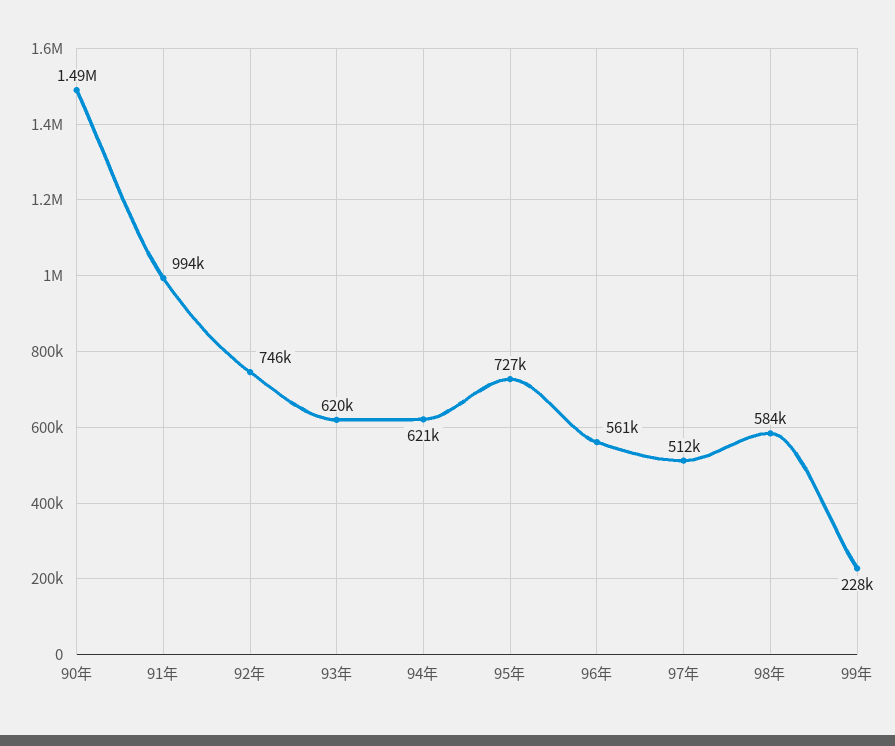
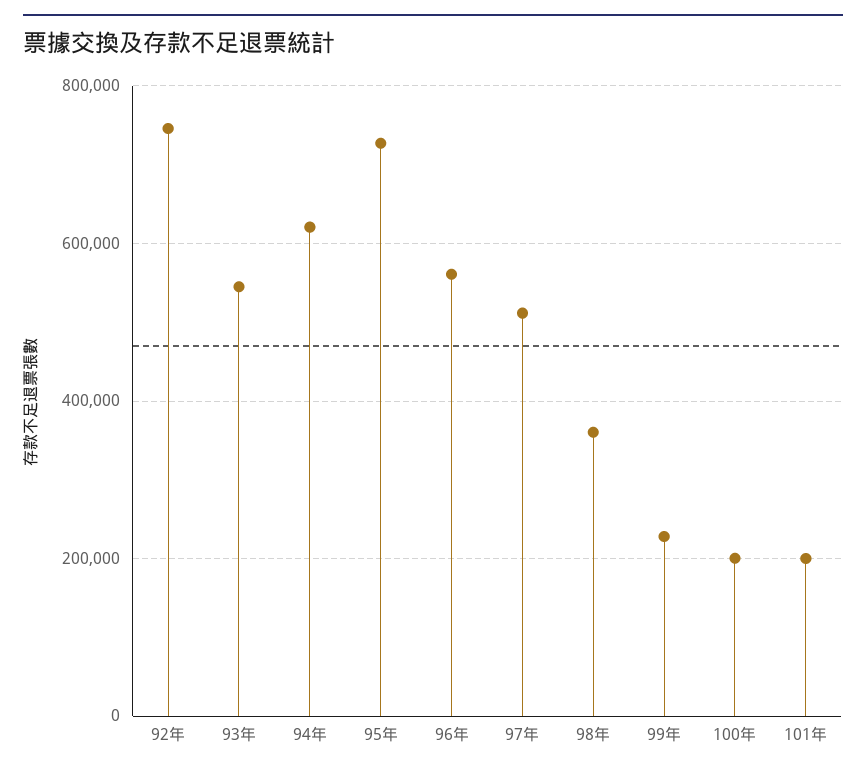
90年: 1490000 -> none
91年: 994000 -> none
93年: 620000 -> 540000
98年: 584000 -> 360000
100年: none -> 200000
101年: none -> 200000

